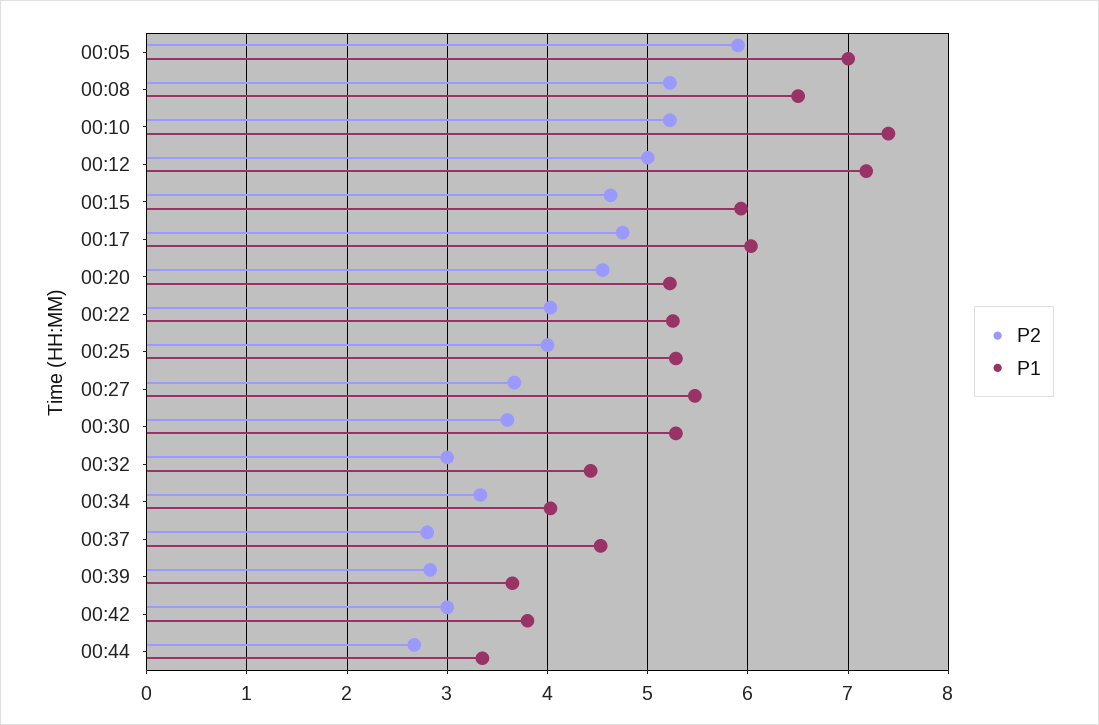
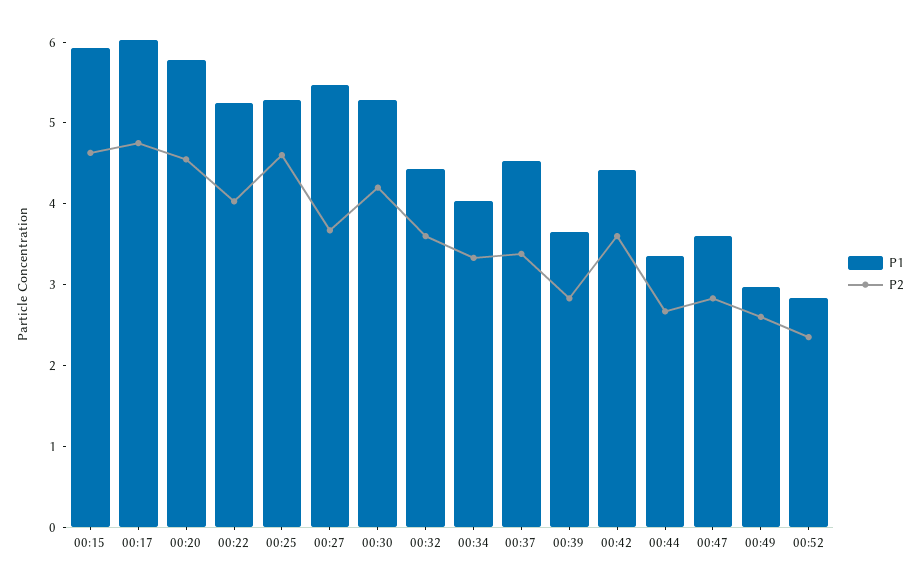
P2, 00:05: 5.9 -> none
P1, 00:05: 7 -> none
P2, 00:08: 5.2 -> none
P1, 00:08: 6.5 -> none
P2, 00:10: 5.2 -> none
P1, 00:10: 7.4 -> none
P2, 00:12: 5 -> none
P1, 00:12: 7.2 -> none
P1, 00:20: 5.2 -> 5.8
P2, 00:25: 4 -> 4.6
P2, 00:30: 3.6 -> 4.2
P2, 00:32: 3 -> 3.6
P2, 00:37: 2.8 -> 3.4
P2, 00:42: 3 -> 3.6
P1, 00:42: 3.8 -> 4.4
P1, 00:47: none -> 3.6
P2, 00:47: none -> 2.8
P1, 00:49: none -> 3
P2, 00:49: none -> 2.6
P1, 00:52: none -> 2.8
P2, 00:52: none -> 2.4

